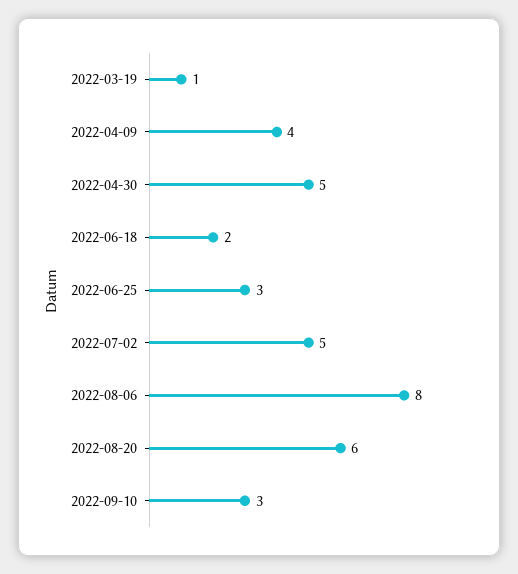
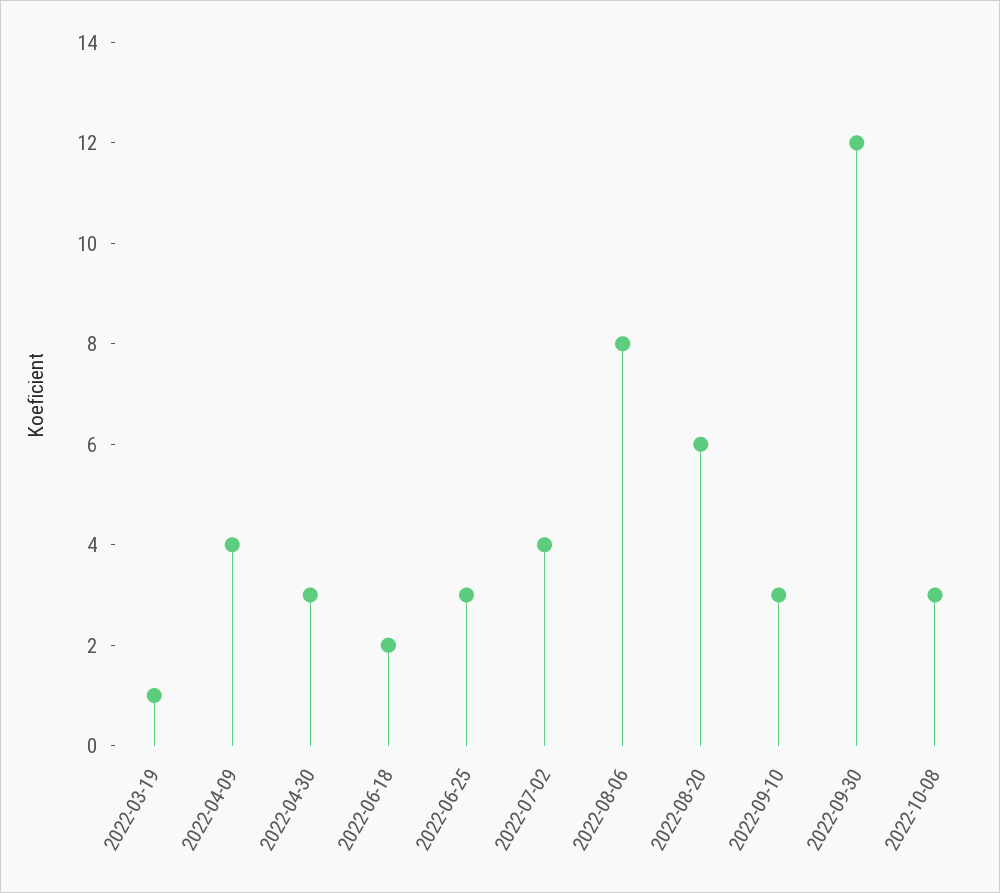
2022-04-30: 5 -> 3
2022-07-02: 5 -> 4
2022-09-30: none -> 12
2022-10-08: none -> 3

